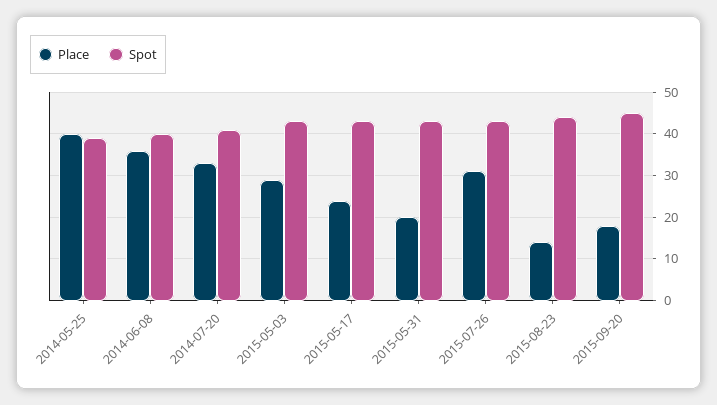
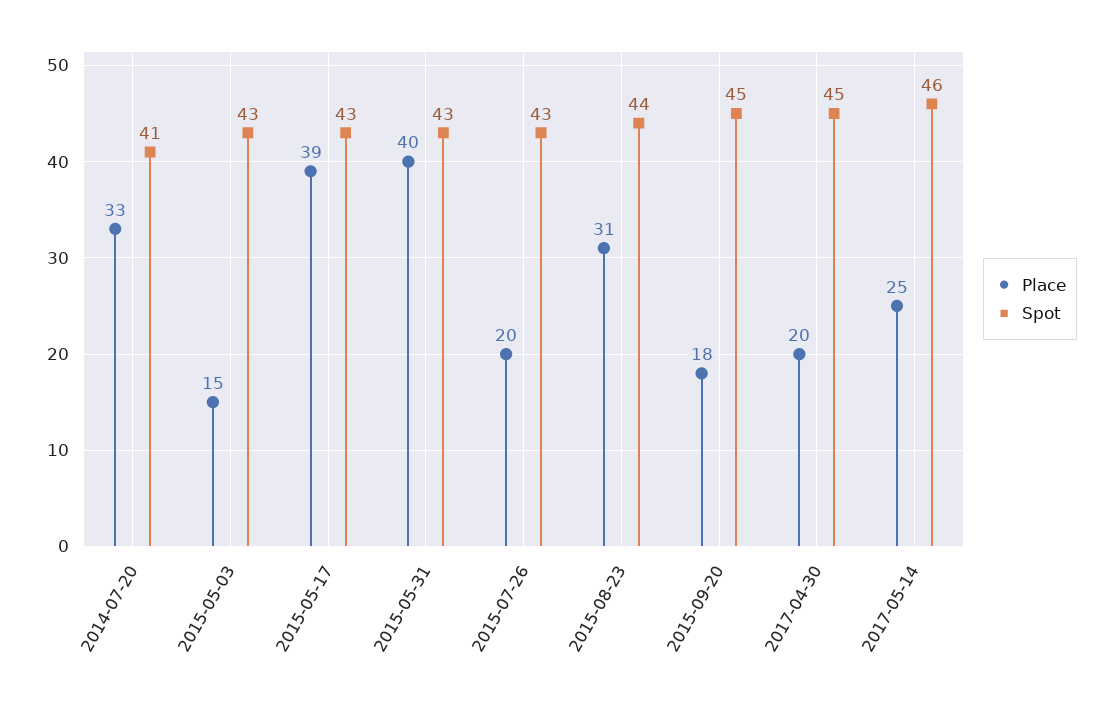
Place, 2014-05-25: 40 -> none
Spot, 2014-05-25: 40 -> none
Place, 2014-06-08: 35 -> none
Spot, 2014-06-08: 40 -> none
Place, 2015-05-03: 30 -> 15
Place, 2015-05-17: 25 -> 39
Place, 2015-05-31: 20 -> 40
Place, 2015-07-26: 30 -> 20
Place, 2015-08-23: 15 -> 31
Place, 2017-04-30: none -> 20
Spot, 2017-04-30: none -> 45
Place, 2017-05-14: none -> 25
Spot, 2017-05-14: none -> 46

